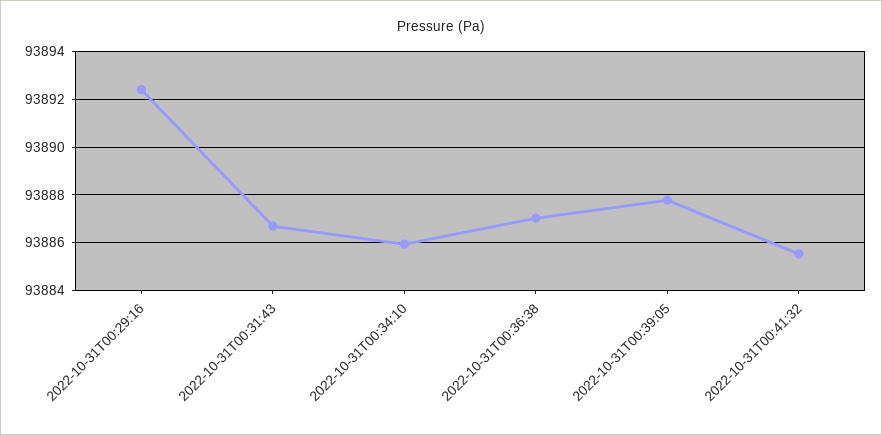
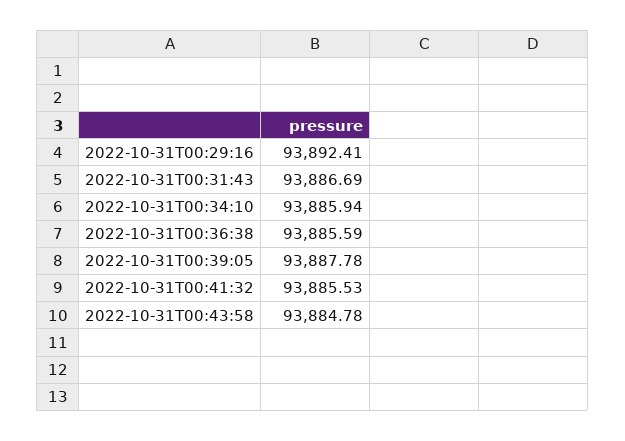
2022-10-31T00:36:38: 93887 -> 93885.59
2022-10-31T00:43:58: none -> 93884.78

